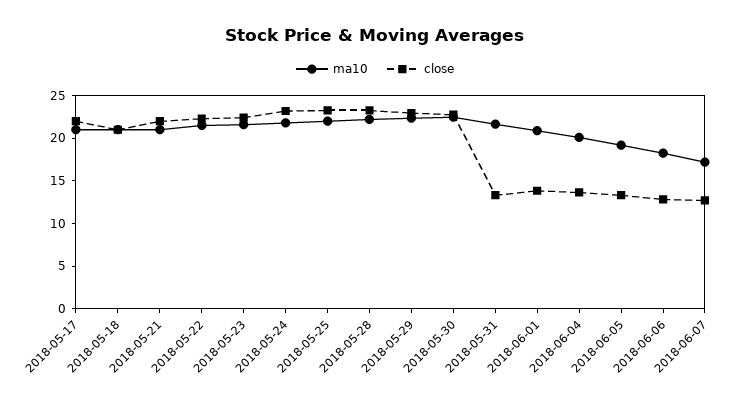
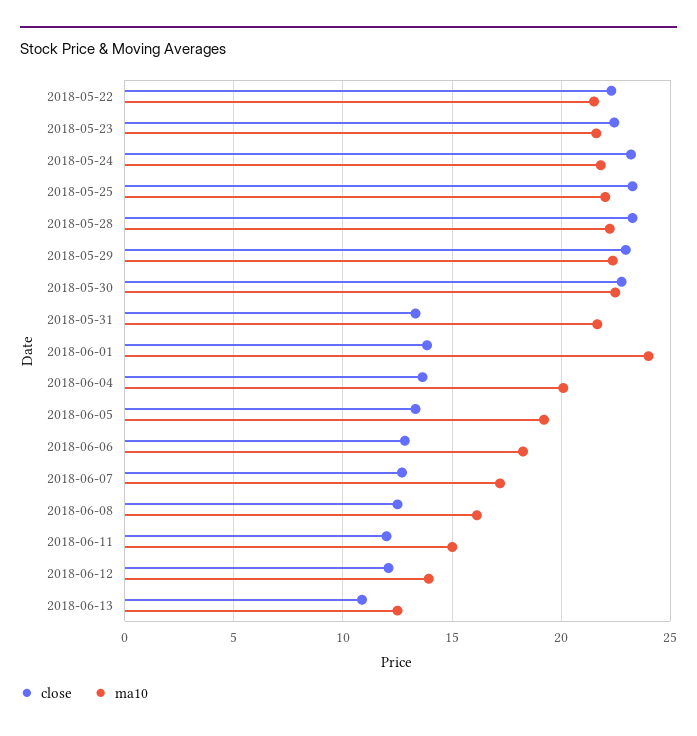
ma10, 2018-05-17: 21 -> none
close, 2018-05-17: 22 -> none
ma10, 2018-05-18: 21 -> none
close, 2018-05-18: 21 -> none
ma10, 2018-05-21: 21 -> none
close, 2018-05-21: 22 -> none
ma10, 2018-06-01: 21 -> 24
close, 2018-06-08: none -> 12.5
ma10, 2018-06-08: none -> 16
close, 2018-06-11: none -> 12
ma10, 2018-06-11: none -> 15
close, 2018-06-12: none -> 12
ma10, 2018-06-12: none -> 14
close, 2018-06-13: none -> 11
ma10, 2018-06-13: none -> 12.5

